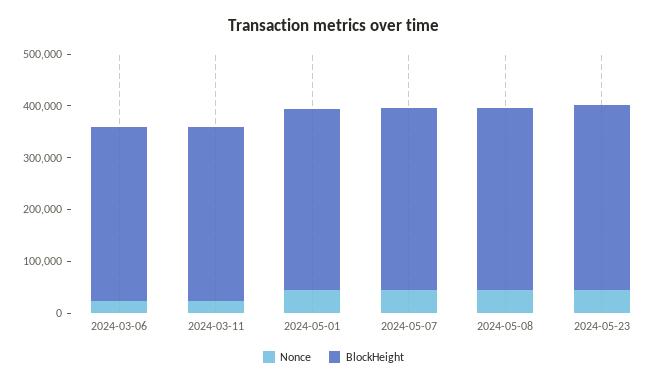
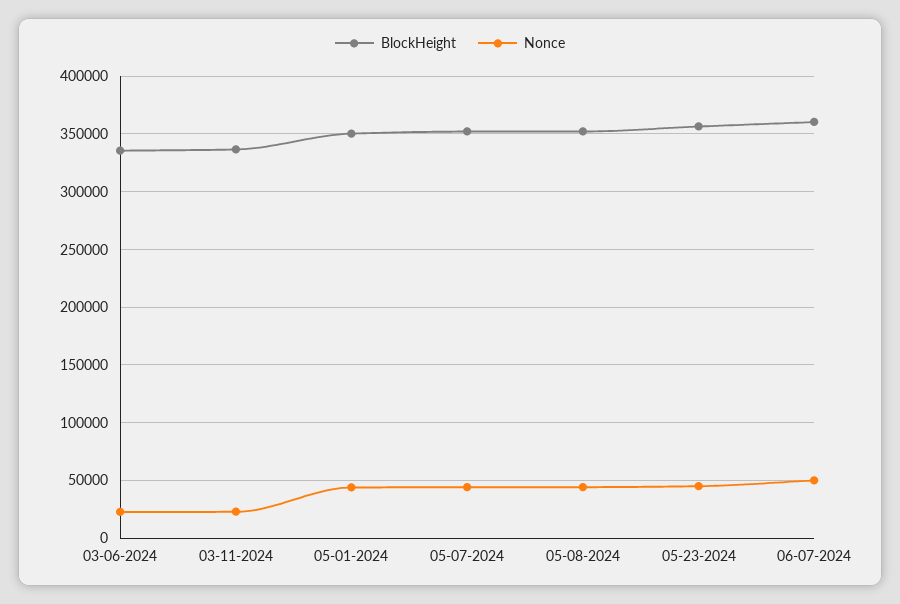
BlockHeight, 06-07-2024: none -> 360000
Nonce, 06-07-2024: none -> 50000

